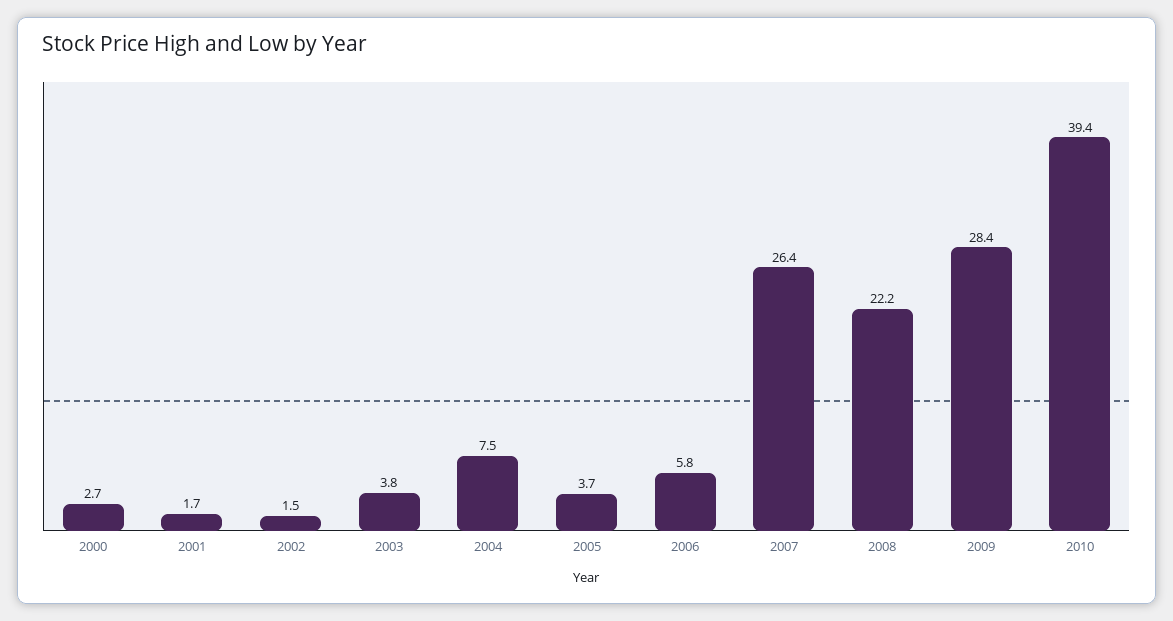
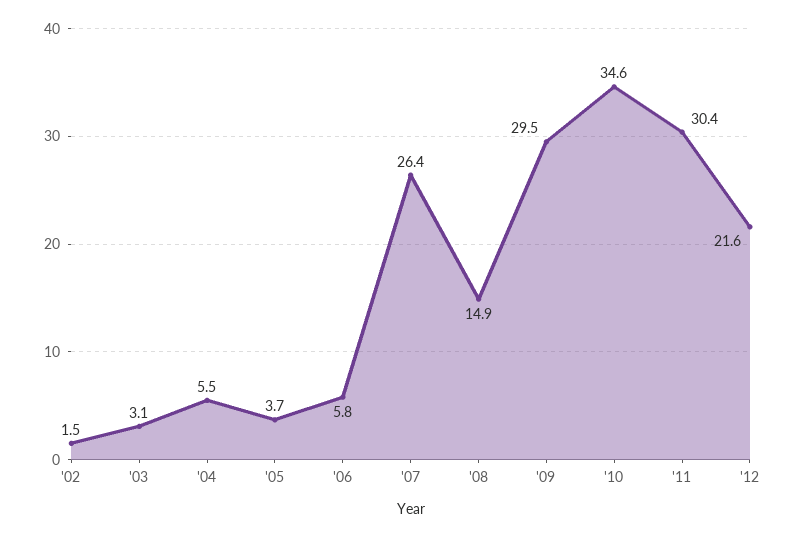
2000: 2.7 -> none
2001: 1.7 -> none
2003: 3.8 -> 3.1
2004: 7.5 -> 5.5
2008: 22.2 -> 14.9
2009: 28.4 -> 29.5
2010: 39.4 -> 34.6
'11: none -> 30.4
'12: none -> 21.6

